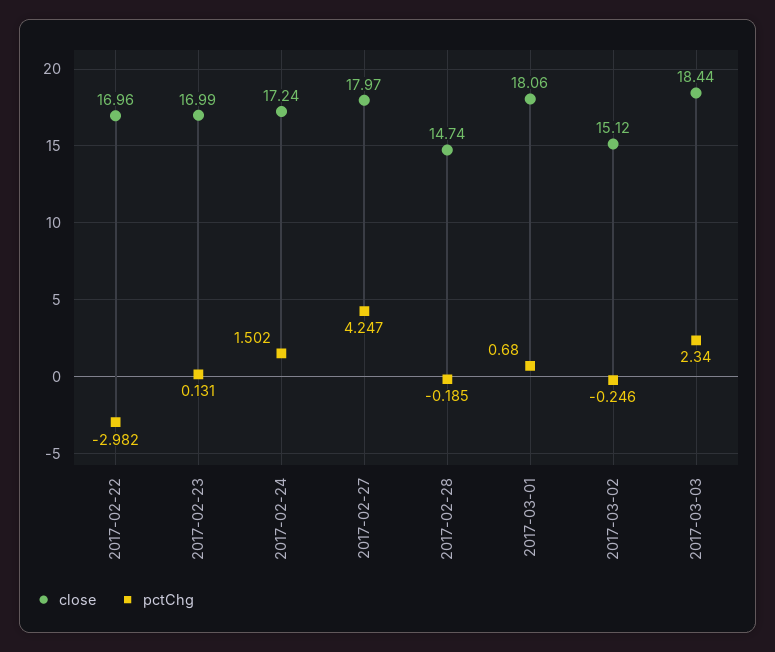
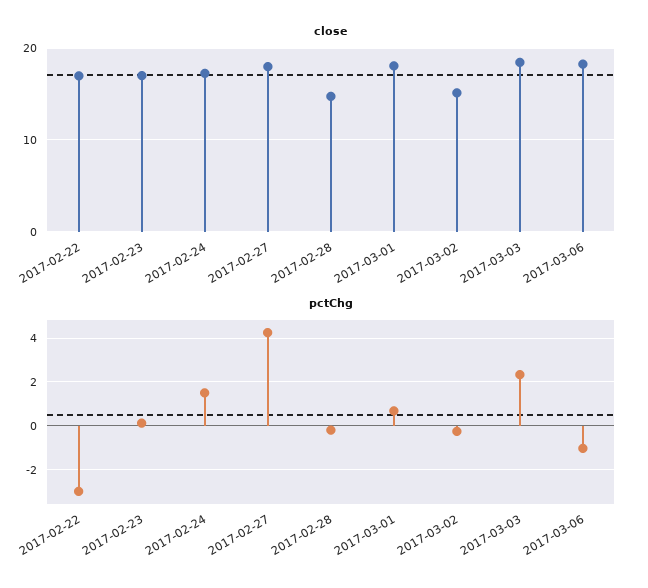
close, 2017-03-06: none -> 18
pctChg, 2017-03-06: none -> -1

